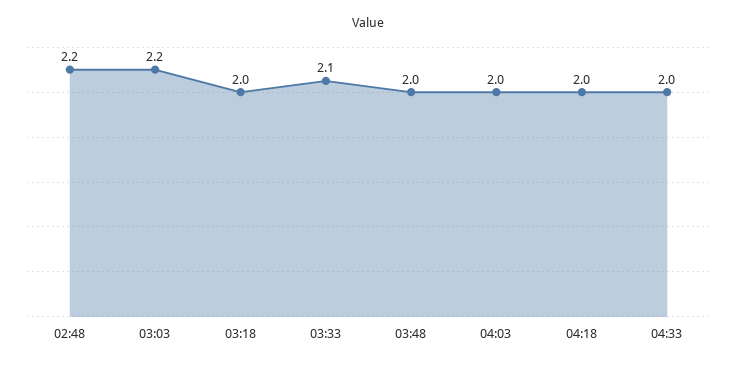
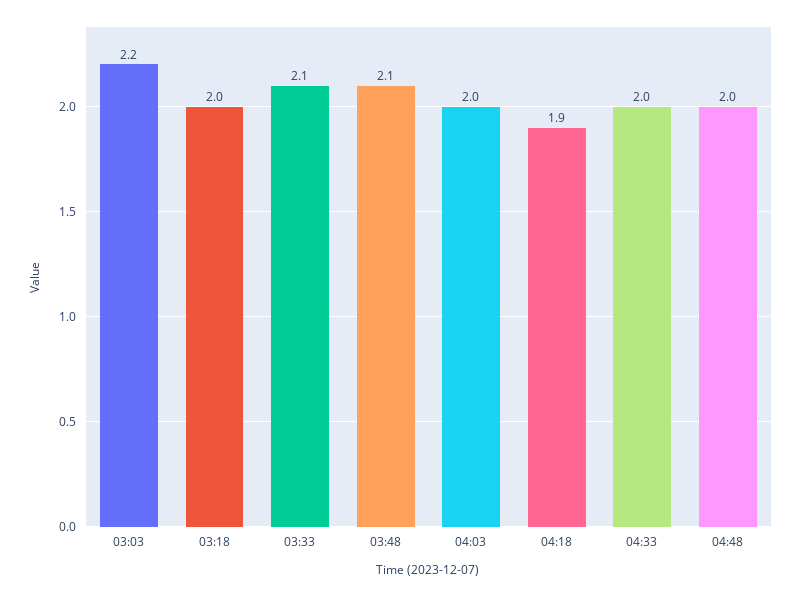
02:48: 2.2 -> none
03:48: 2 -> 2.1
04:18: 2 -> 1.9
04:48: none -> 2

